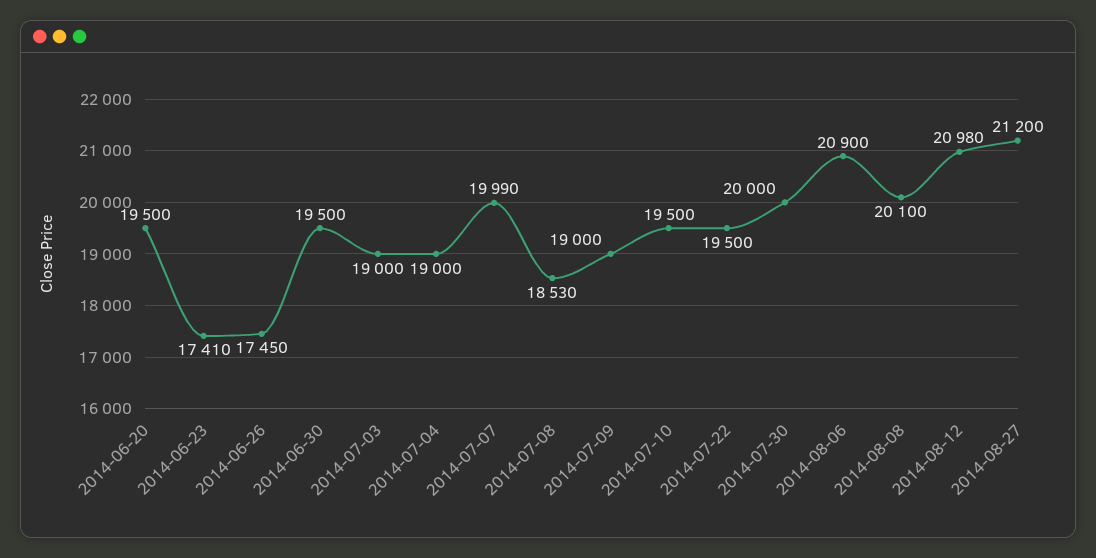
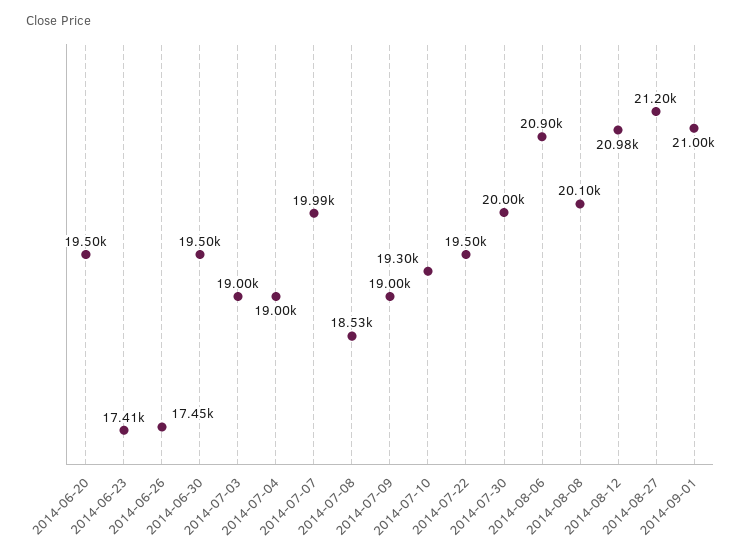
2014-07-10: 19500 -> 19300
2014-09-01: none -> 21000

